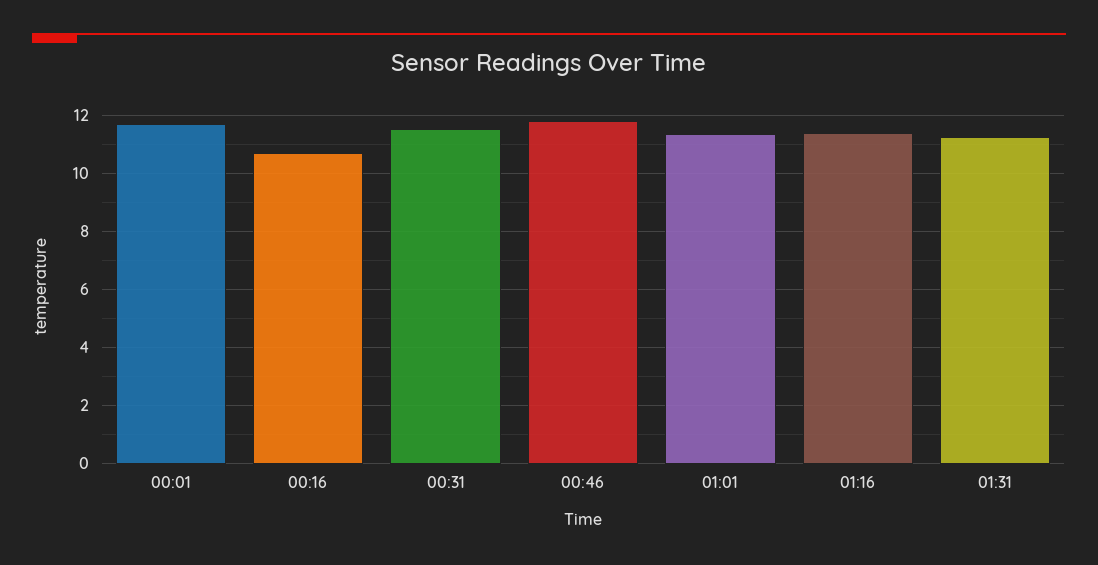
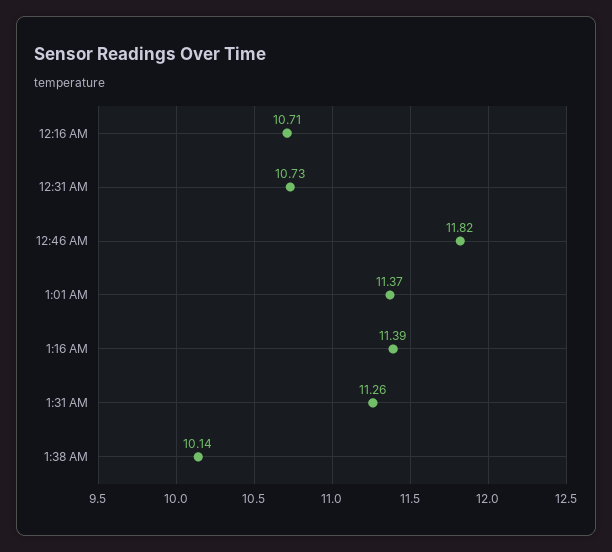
00:01: 11.75 -> none
00:31: 11.5 -> 10.73
1:38 AM: none -> 10.14

